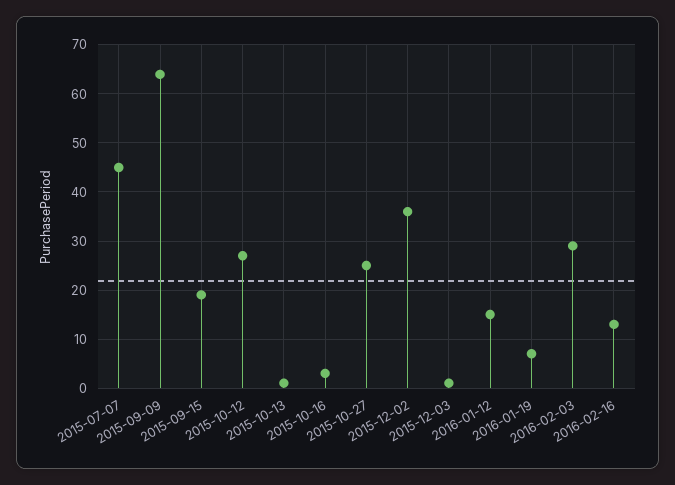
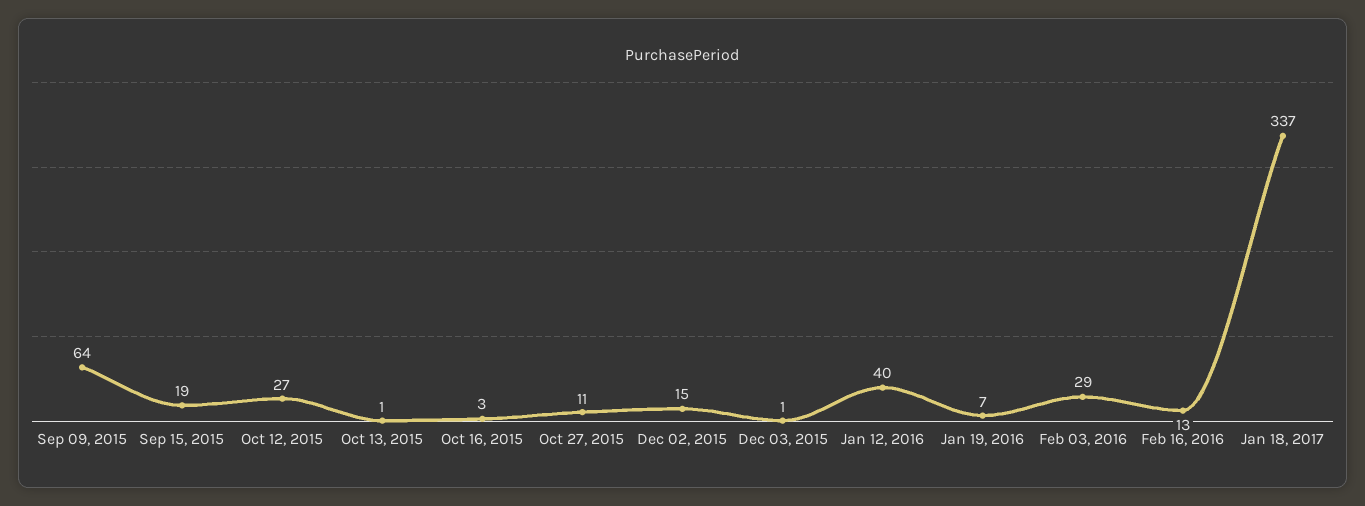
2015-07-07: 45 -> none
2015-10-27: 25 -> 11
2015-12-02: 35 -> 15
2016-01-12: 15 -> 40
Jan 18, 2017: none -> 337

